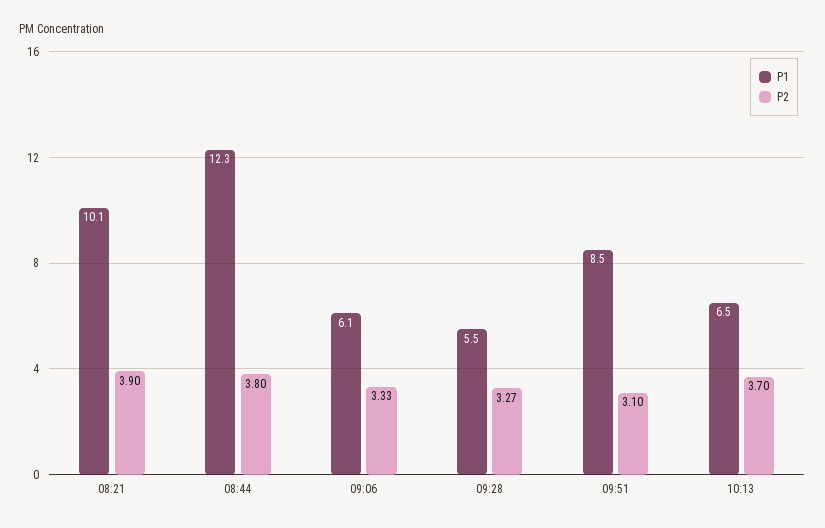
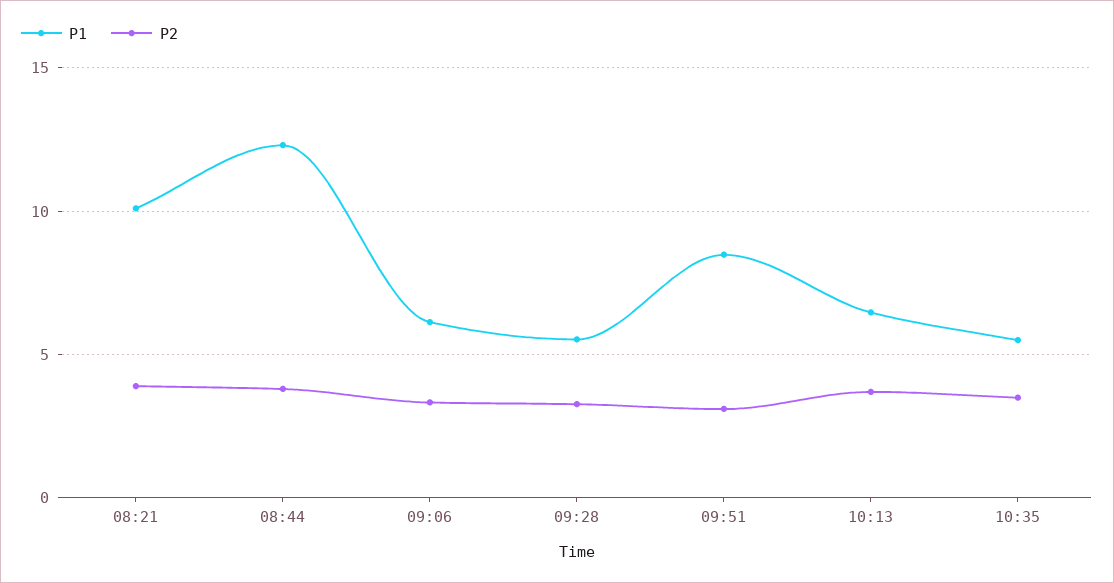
P1, 10:35: none -> 5.5
P2, 10:35: none -> 3.5

